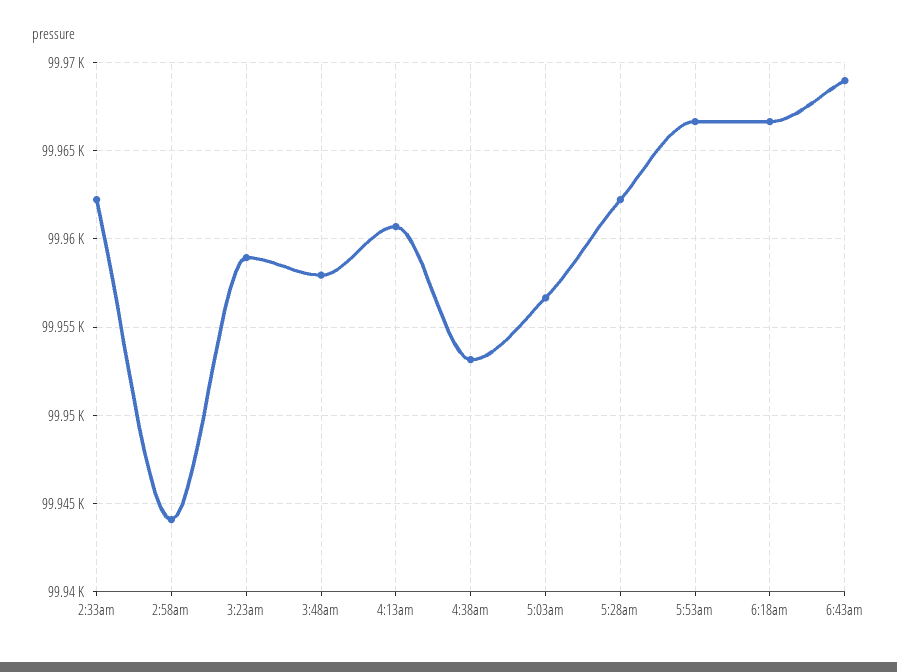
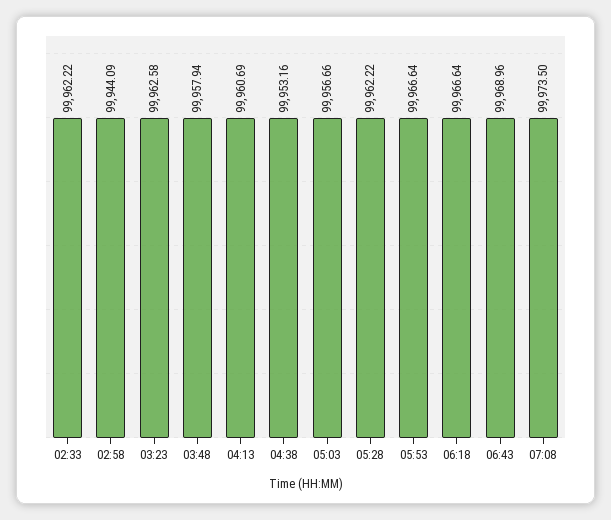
3:23am: 99959 -> 99962.58
07:08: none -> 99973.5

